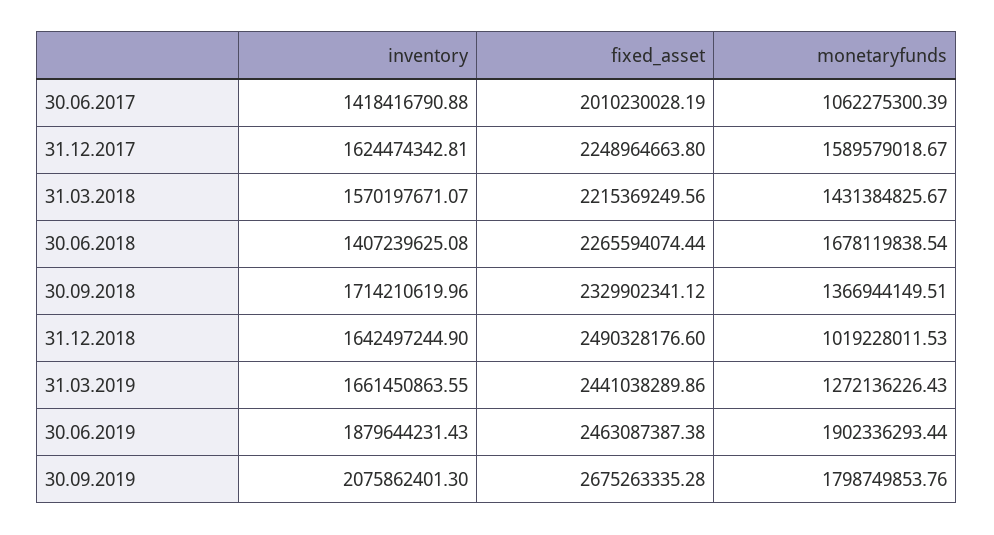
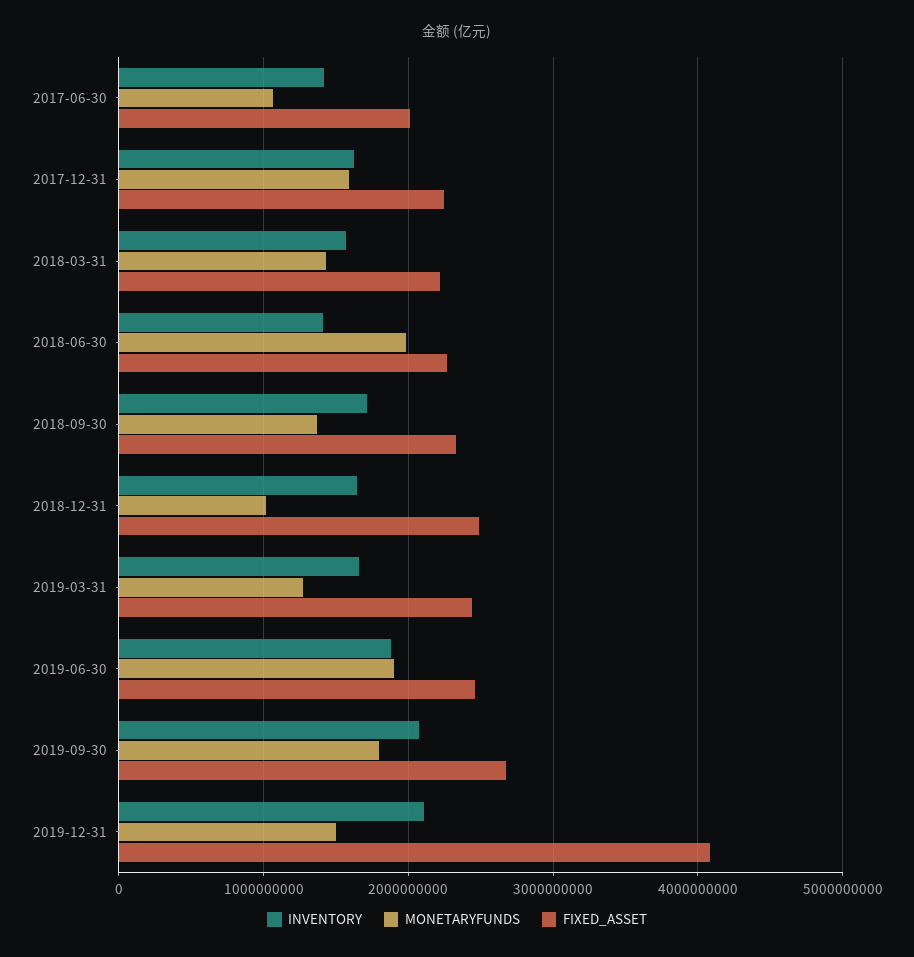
monetaryfunds, 30.06.2018: 1678119838.54 -> 2000000000
inventory, 2019-12-31: none -> 2100000000
monetaryfunds, 2019-12-31: none -> 1500000000
fixed_asset, 2019-12-31: none -> 4100000000

